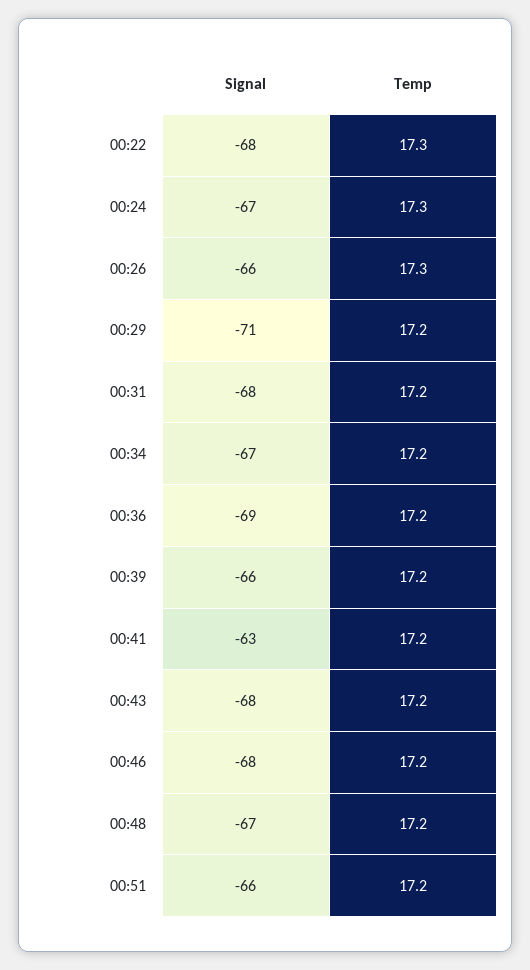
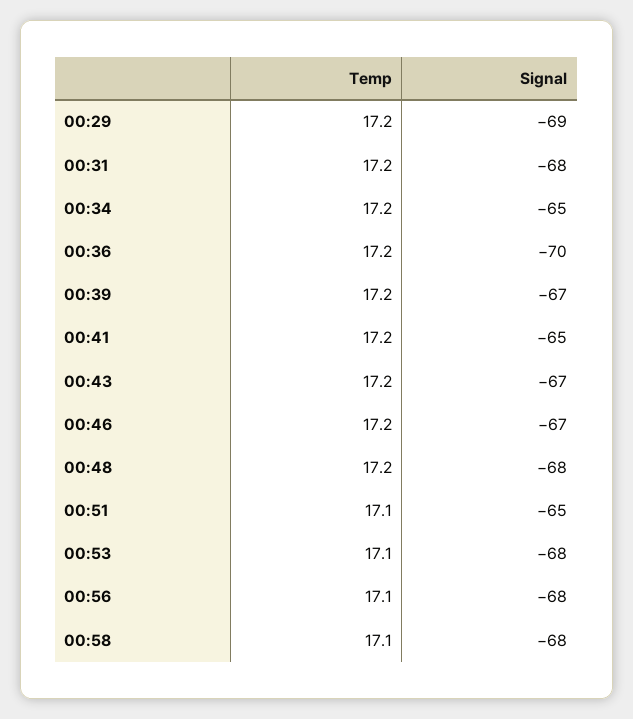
Signal, 00:22: -68 -> none
Temp, 00:22: 17.3 -> none
Signal, 00:24: -67 -> none
Temp, 00:24: 17.3 -> none
Signal, 00:26: -66 -> none
Temp, 00:26: 17.3 -> none
Signal, 00:29: -71 -> -69
Signal, 00:34: -67 -> -65
Signal, 00:36: -69 -> -70
Signal, 00:39: -66 -> -67
Signal, 00:41: -63 -> -65
Signal, 00:43: -68 -> -67
Signal, 00:46: -68 -> -67
Signal, 00:48: -67 -> -68
Signal, 00:51: -66 -> -65
Temp, 00:51: 17.2 -> 17.1
Temp, 00:53: none -> 17.1
Signal, 00:53: none -> -68
Temp, 00:56: none -> 17.1
Signal, 00:56: none -> -68
Temp, 00:58: none -> 17.1
Signal, 00:58: none -> -68

